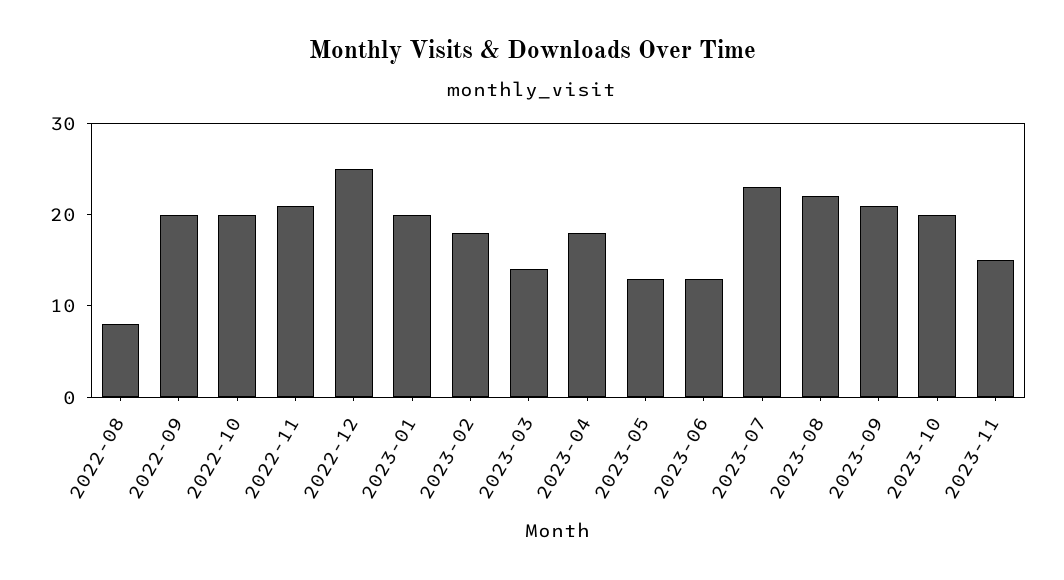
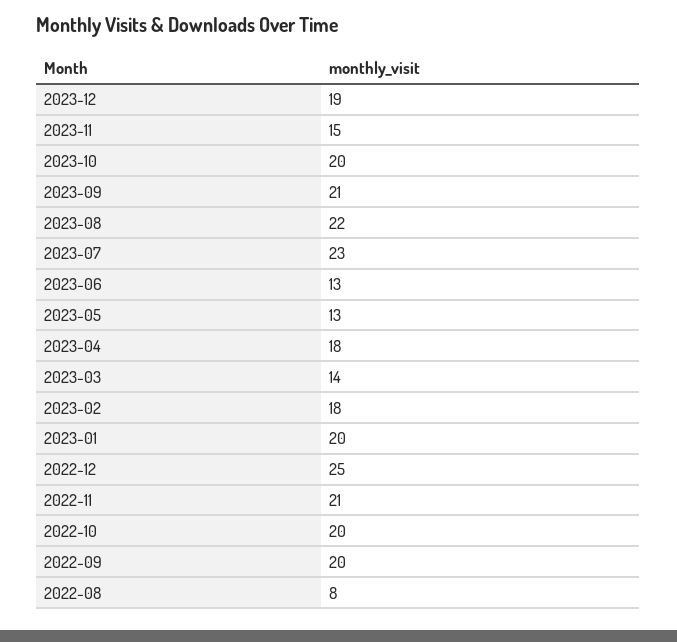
2023-12: none -> 19

